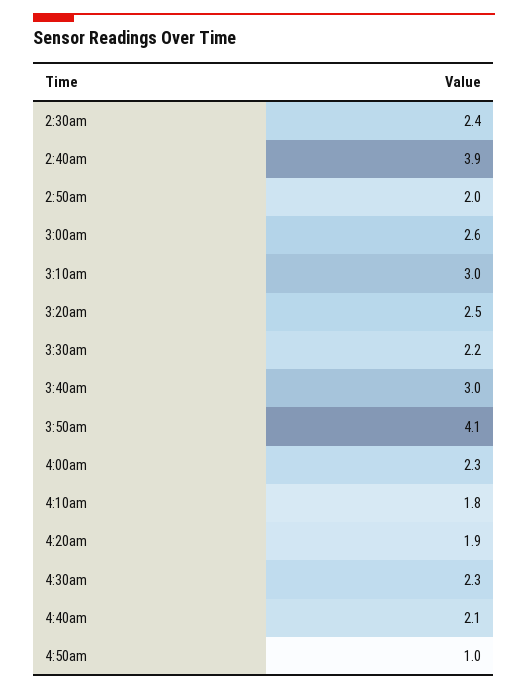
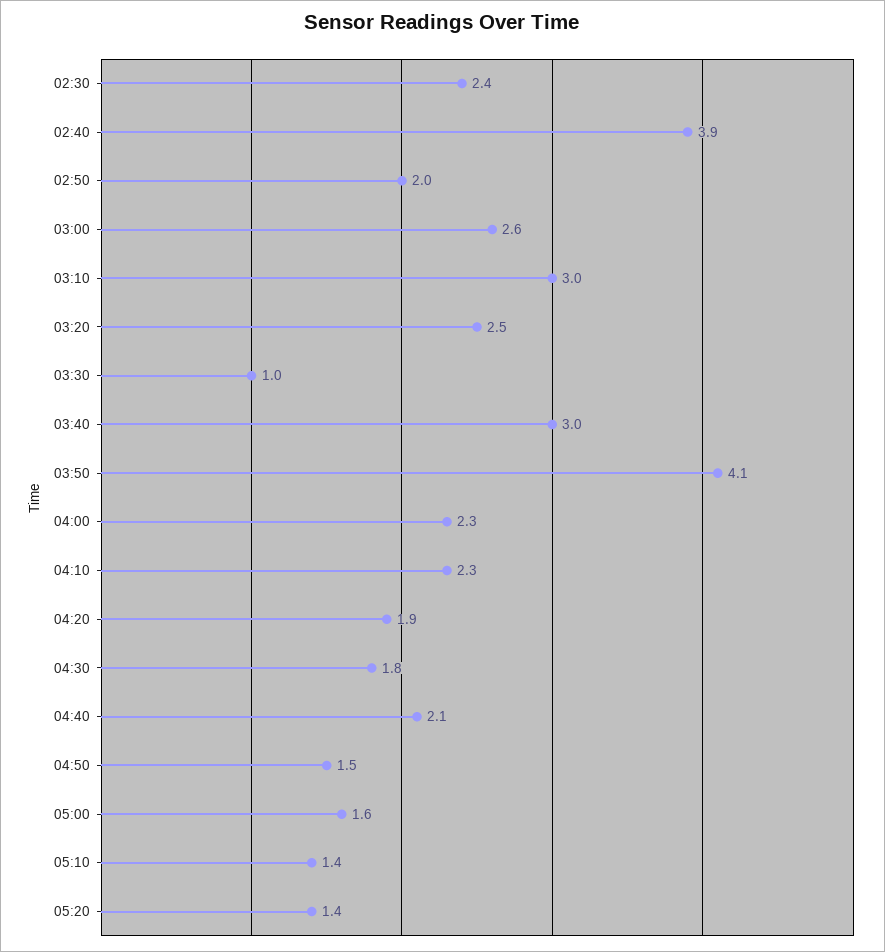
3:30am: 2.2 -> 1
4:10am: 1.8 -> 2.3
4:30am: 2.3 -> 1.8
4:50am: 1 -> 1.5
05:00: none -> 1.6
05:10: none -> 1.4
05:20: none -> 1.4

